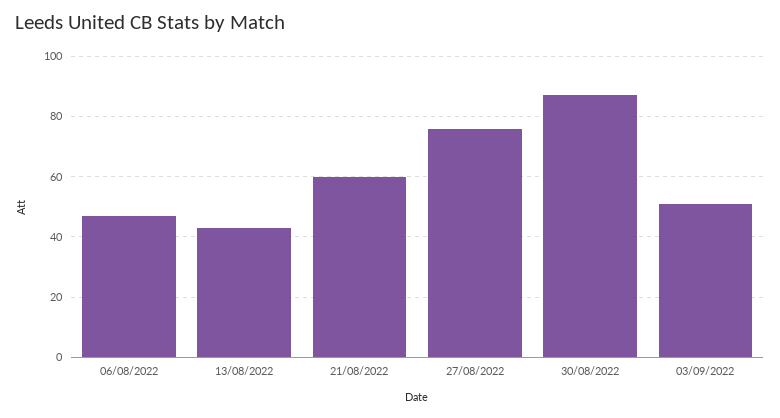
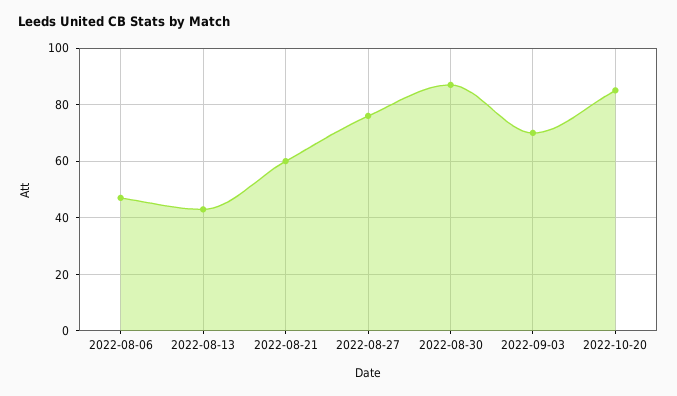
03/09/2022: 50 -> 70
2022-10-20: none -> 85

